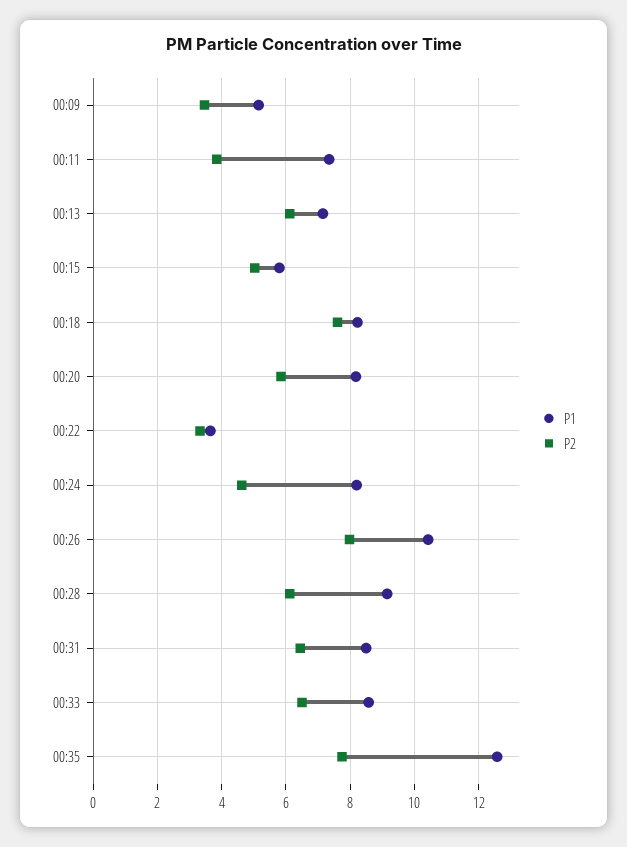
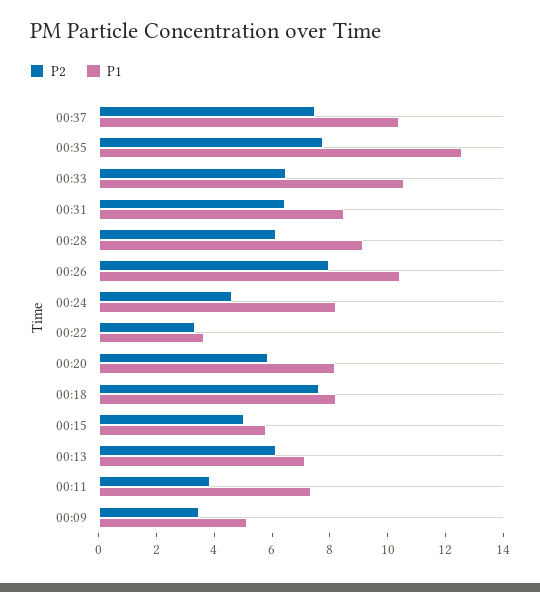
P1, 00:33: 8.6 -> 10.5
P2, 00:37: none -> 7.5
P1, 00:37: none -> 10.5

